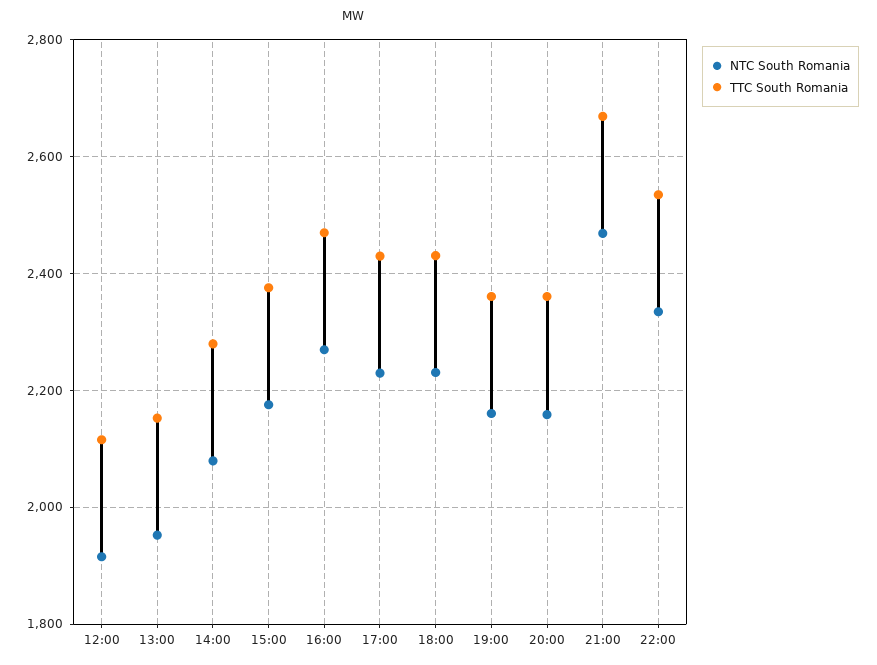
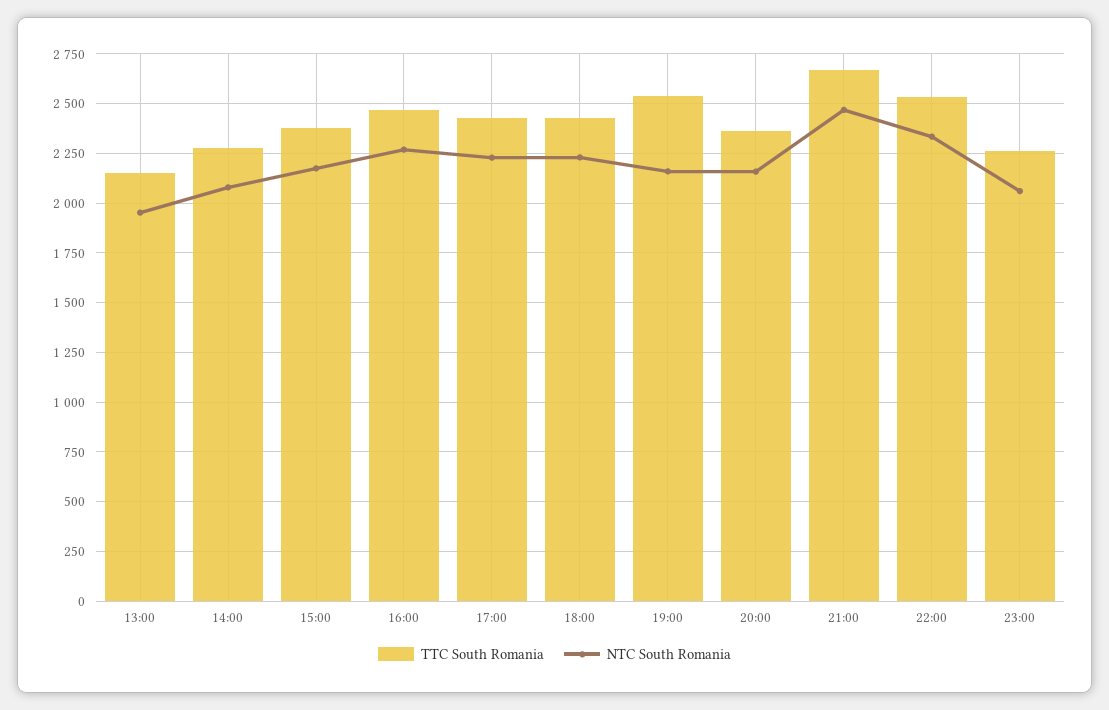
NTC South Romania, 12:00: 1920 -> none
TTC South Romania, 12:00: 2120 -> none
TTC South Romania, 19:00: 2360 -> 2550
TTC South Romania, 23:00: none -> 2250
NTC South Romania, 23:00: none -> 2050

